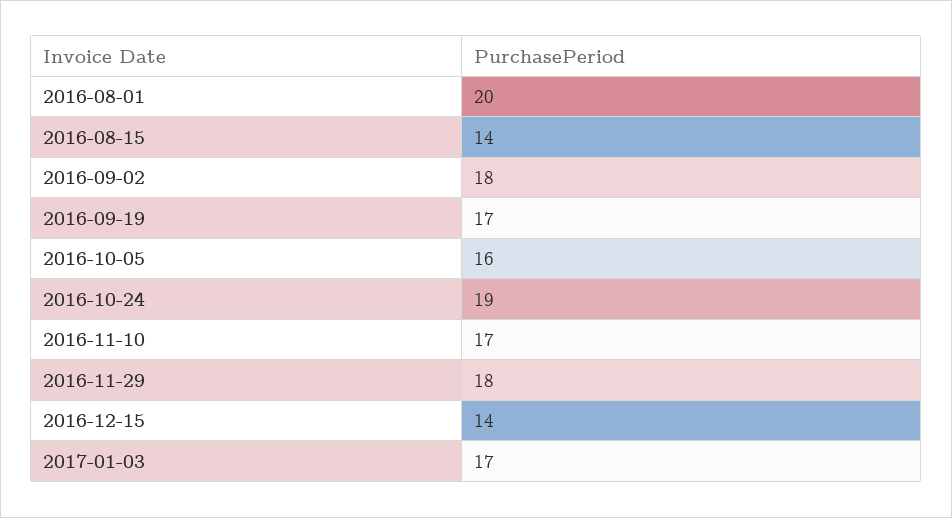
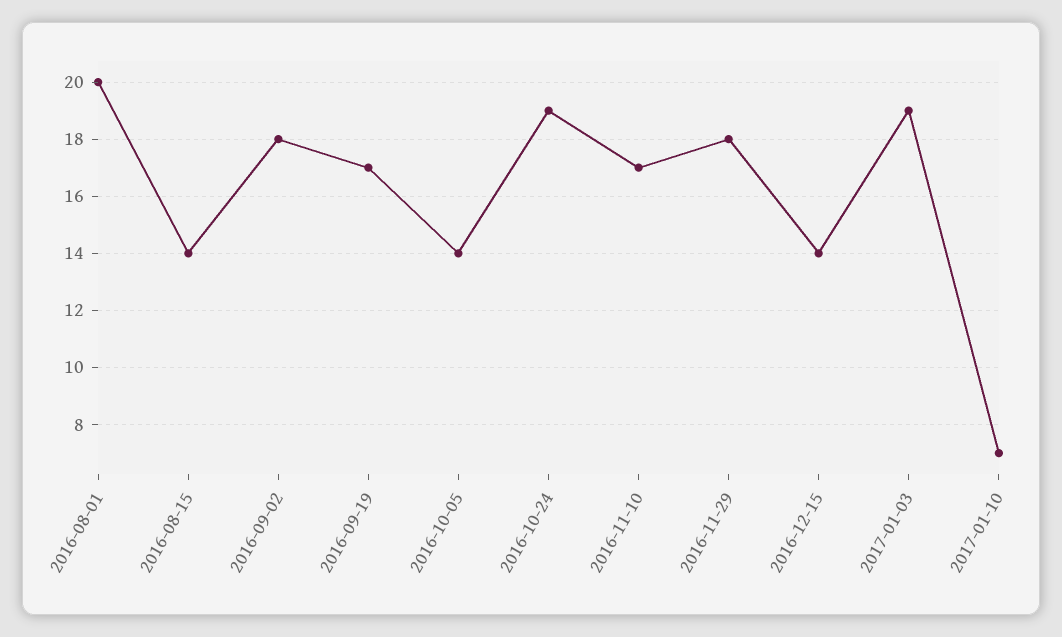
2016-10-05: 16 -> 14
2017-01-03: 17 -> 19
2017-01-10: none -> 7

